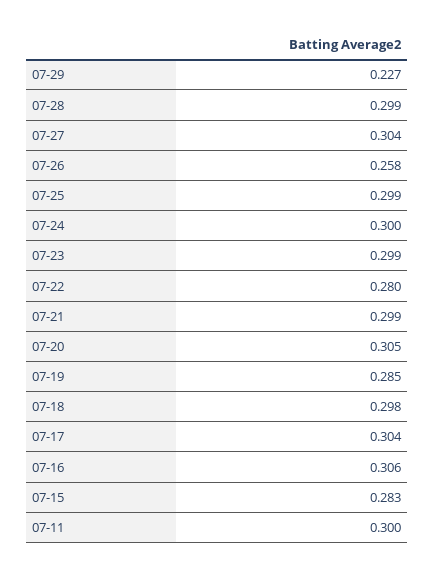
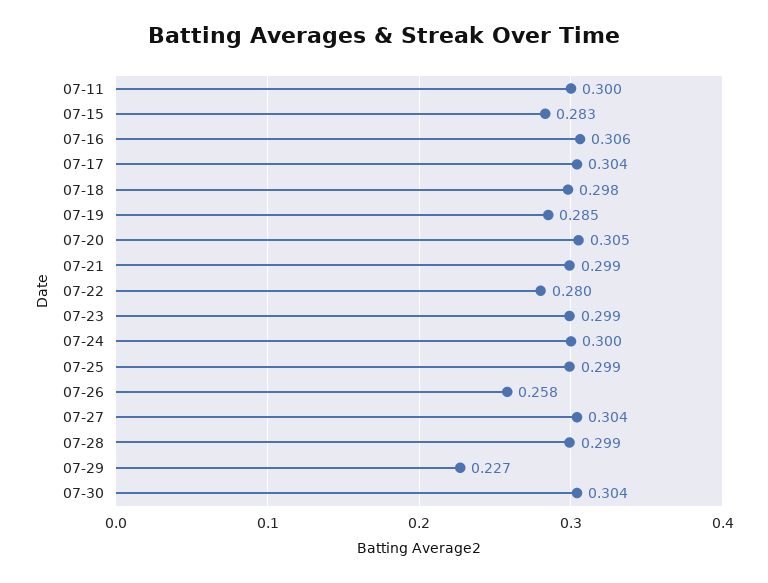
07-30: none -> 0.304

